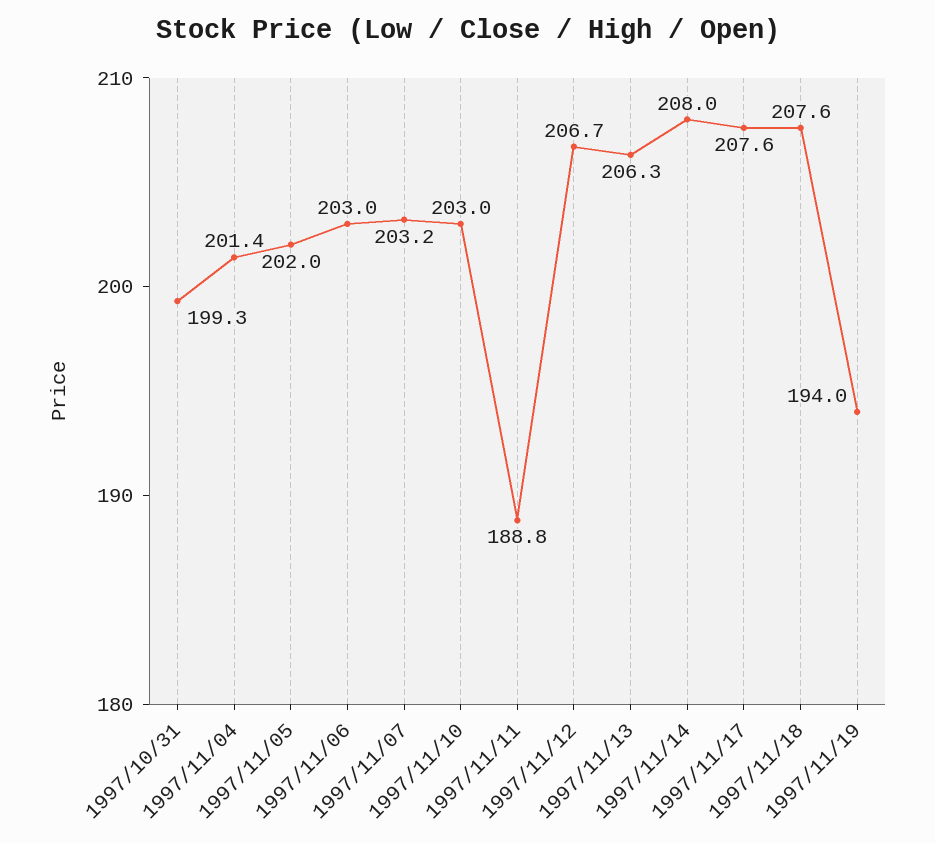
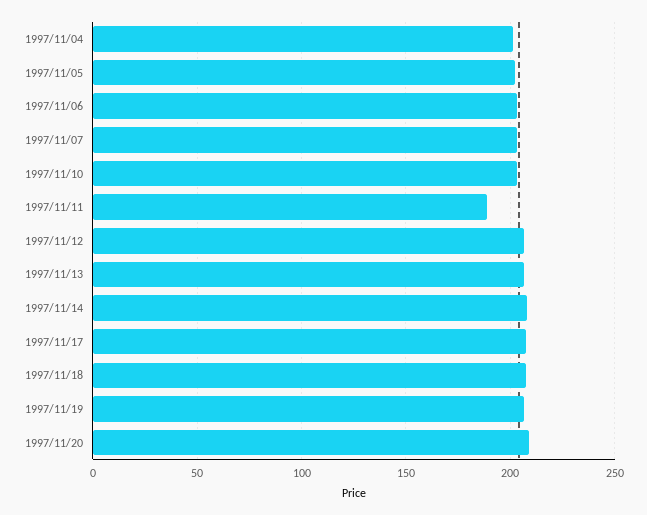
1997/10/31: 199.3 -> none
1997/11/19: 194 -> 205
1997/11/20: none -> 210

